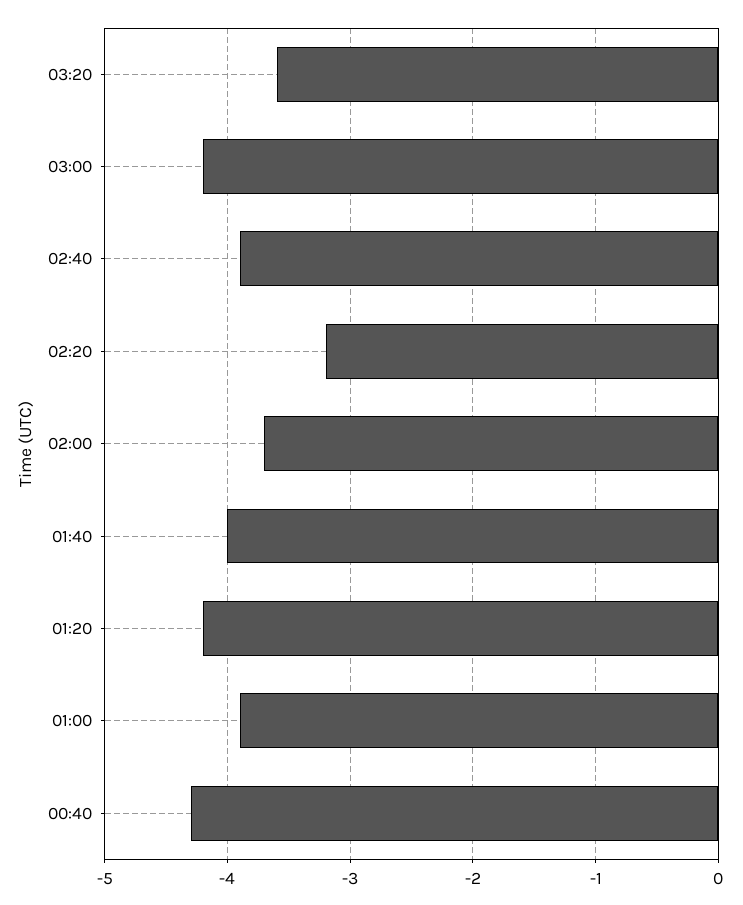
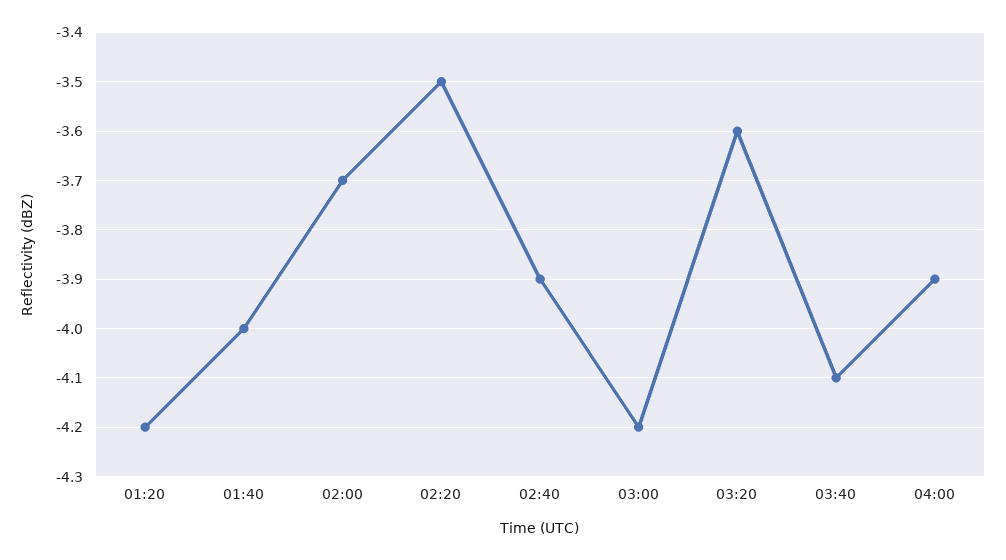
02:20: -3.2 -> -3.5
01:00: -3.9 -> none
00:40: -4.3 -> none
03:40: none -> -4.1
04:00: none -> -3.9

